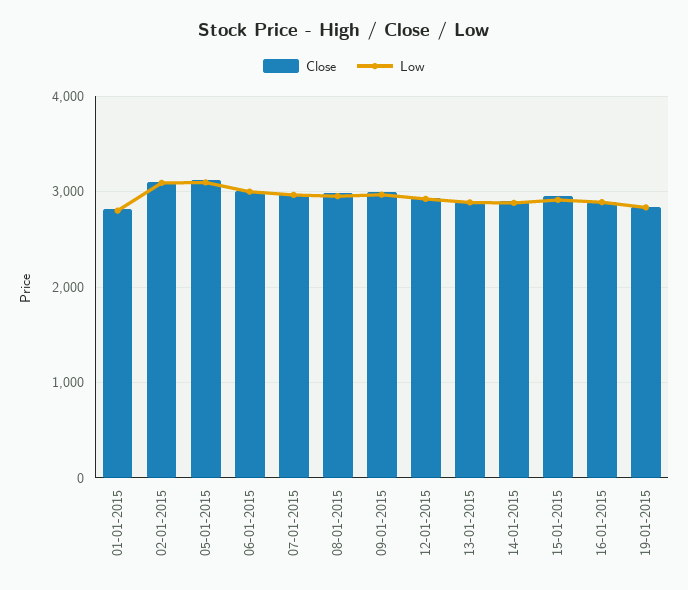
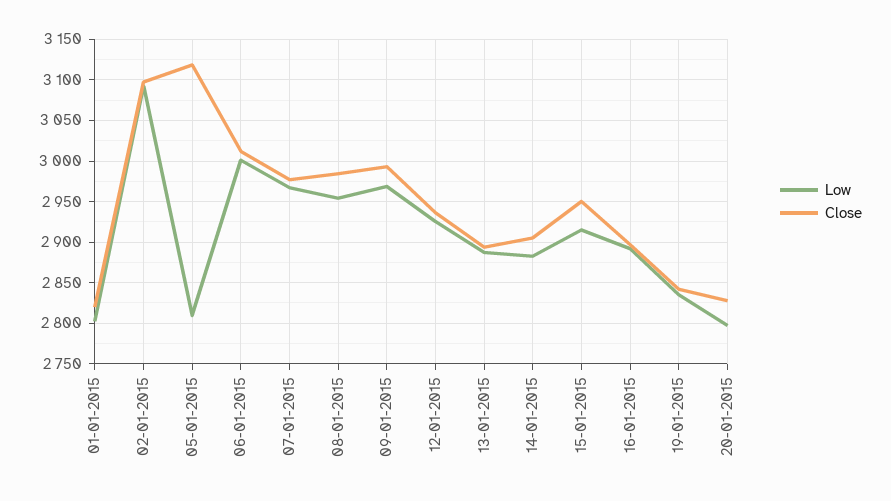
Low, 05-01-2015: 3100 -> 2810
Low, 20-01-2015: none -> 2800
Close, 20-01-2015: none -> 2830

